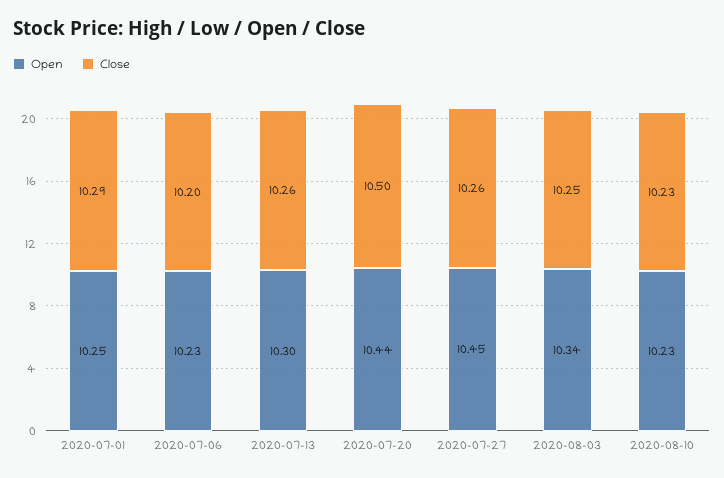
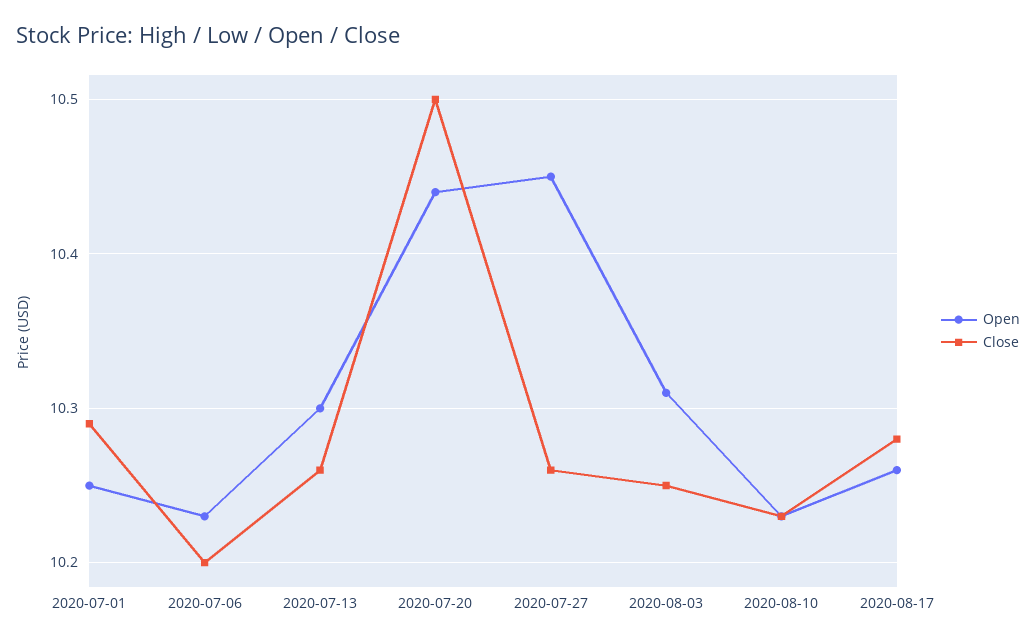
Open, 2020-08-03: 10.34 -> 10.31
Open, 2020-08-17: none -> 10.26
Close, 2020-08-17: none -> 10.28

